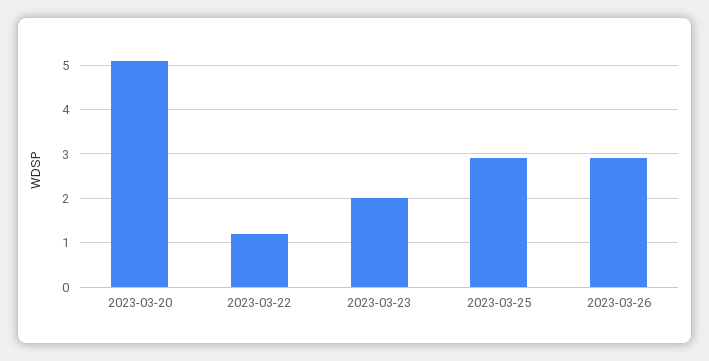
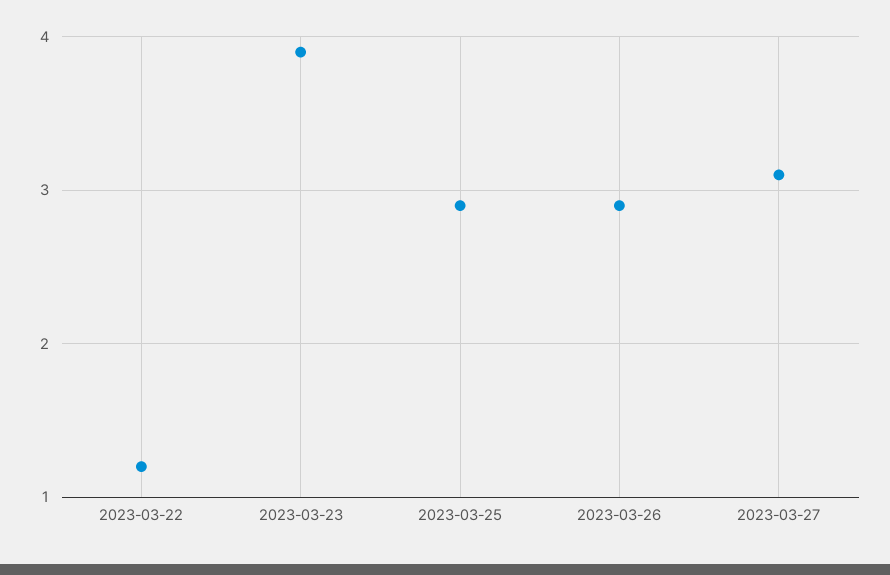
2023-03-20: 5 -> none
2023-03-23: 2 -> 3.9
2023-03-27: none -> 3.1

